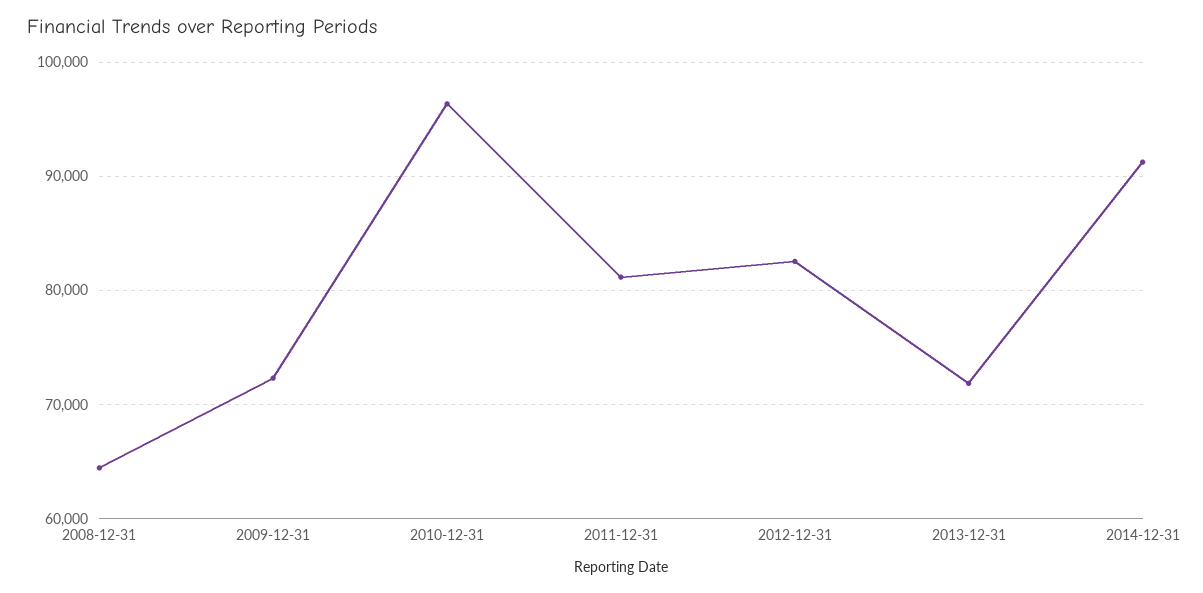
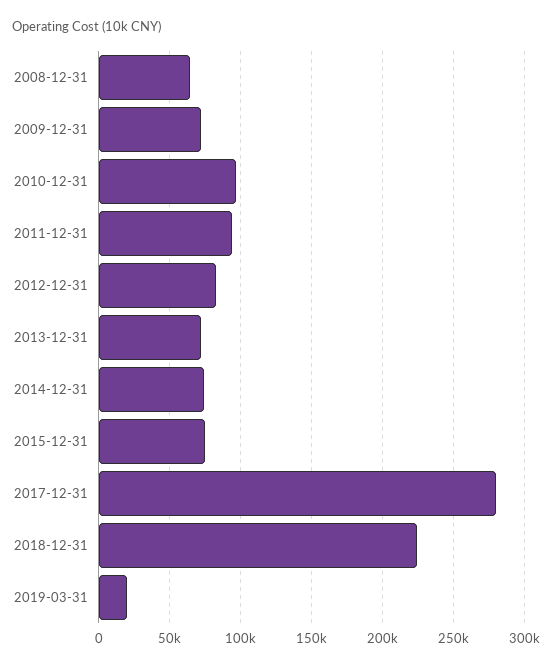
2011-12-31: 81000 -> 95000
2014-12-31: 91000 -> 75000
2015-12-31: none -> 75000
2017-12-31: none -> 280000
2018-12-31: none -> 225000
2019-03-31: none -> 20000

